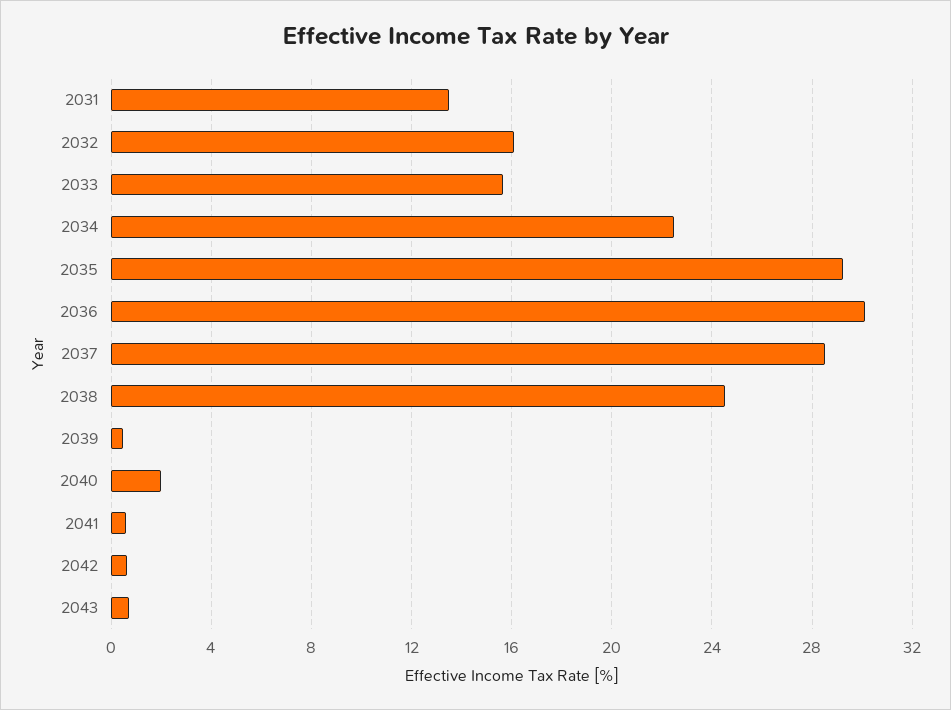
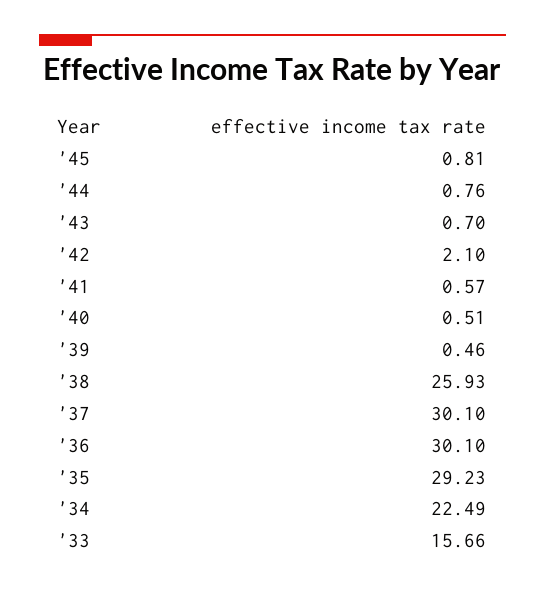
2031: 13.5 -> none
2032: 16 -> none
2037: 28.5 -> 30.1
2038: 24.5 -> 25.93
2040: 2 -> 0.51
2042: 0.5 -> 2.1
'45: none -> 0.81
'44: none -> 0.76

